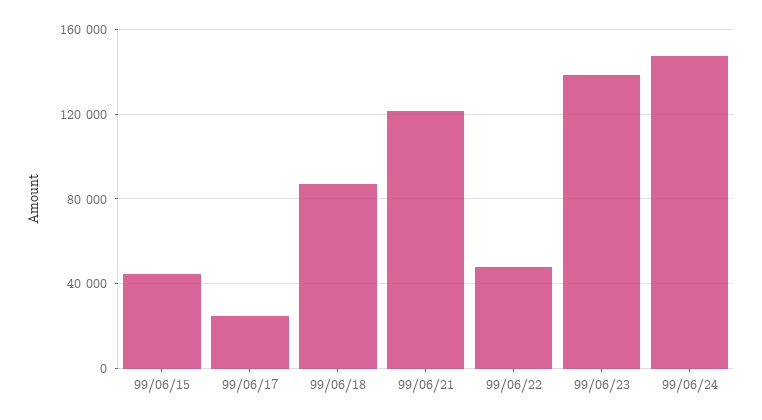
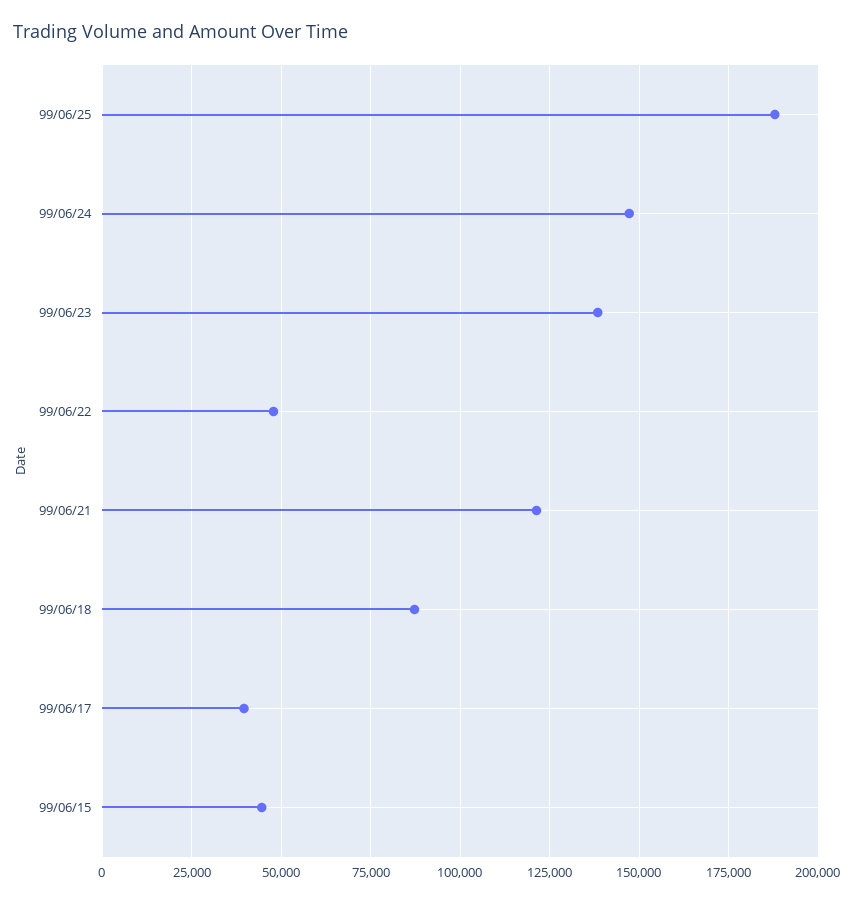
99/06/17: 25000 -> 40000
99/06/25: none -> 187500

